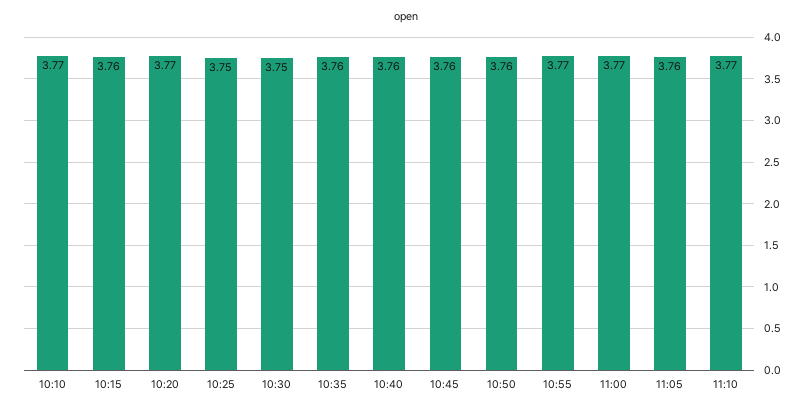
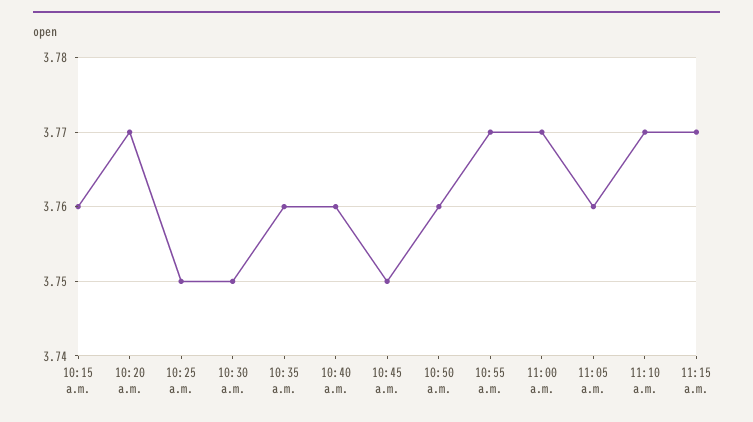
10:10: 3.77 -> none
10:45: 3.76 -> 3.75
11:15 a.m.: none -> 3.77

